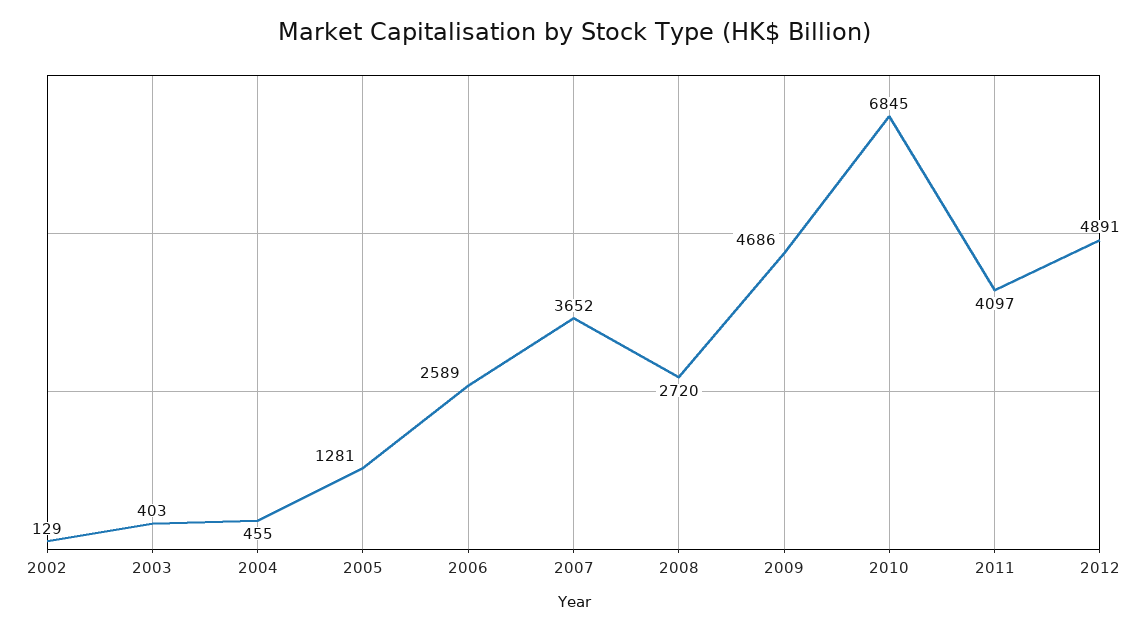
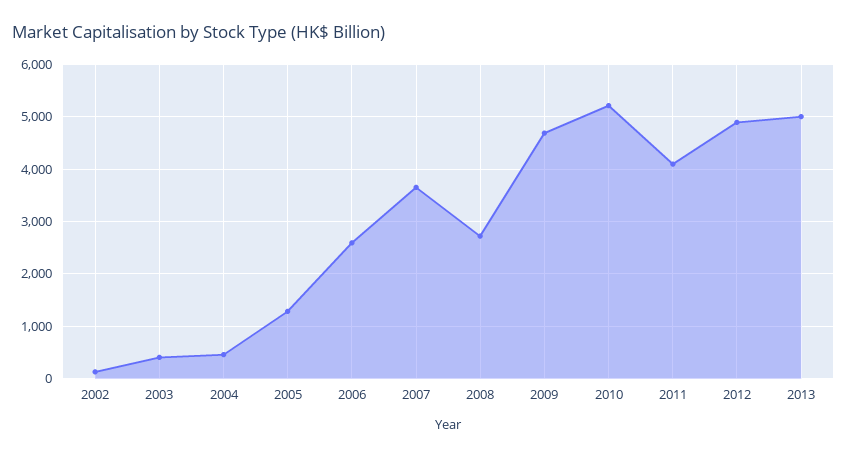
2010: 6845 -> 5200
2013: none -> 5000

